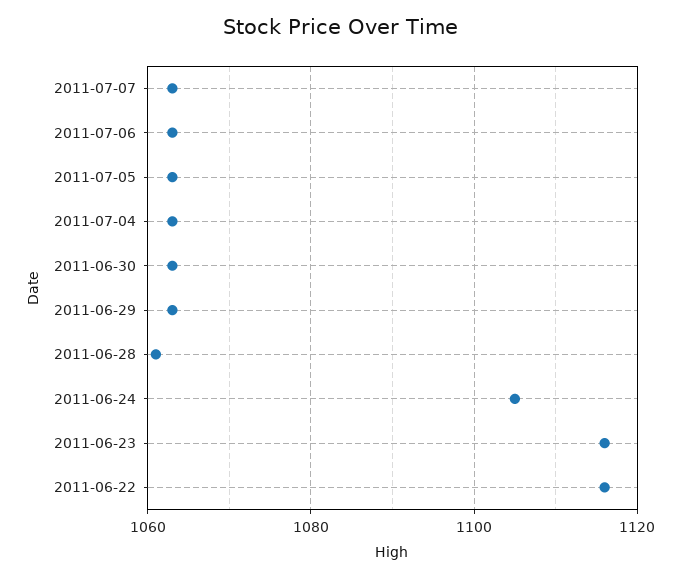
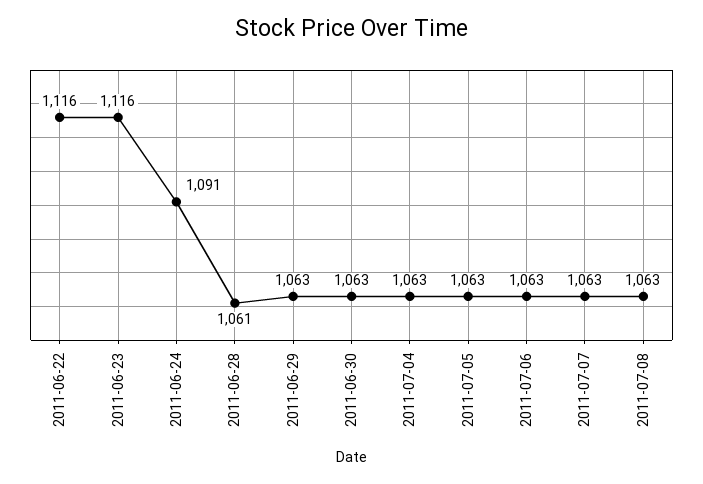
2011-06-24: 1105 -> 1091
2011-07-08: none -> 1063

